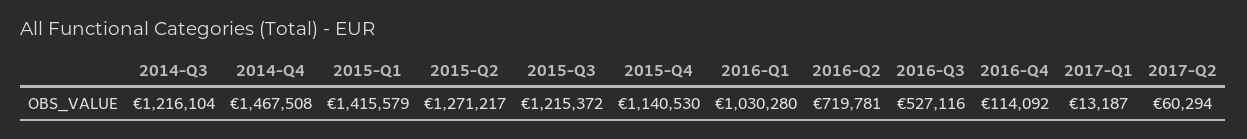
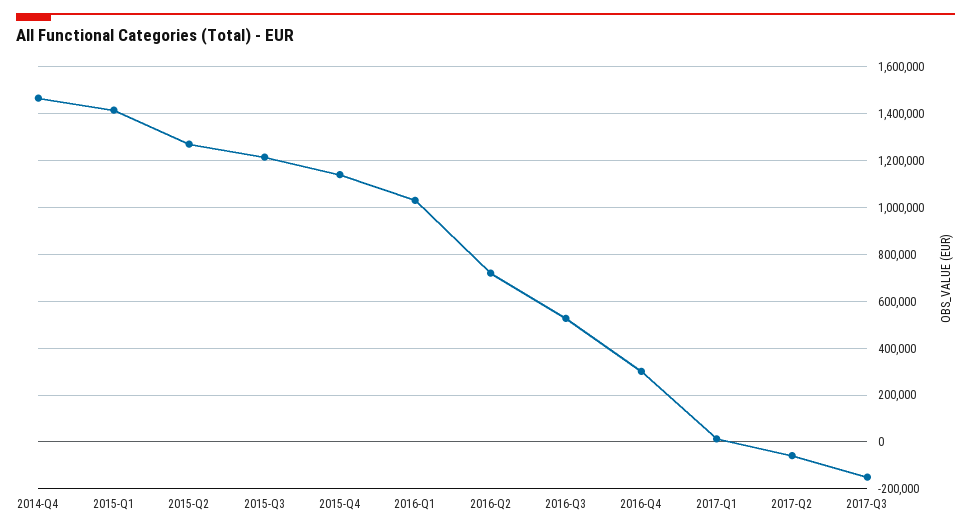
2014-Q3: 1216104 -> none
2016-Q4: 114092 -> 300000
2017-Q2: 60294 -> -50000
2017-Q3: none -> -150000

